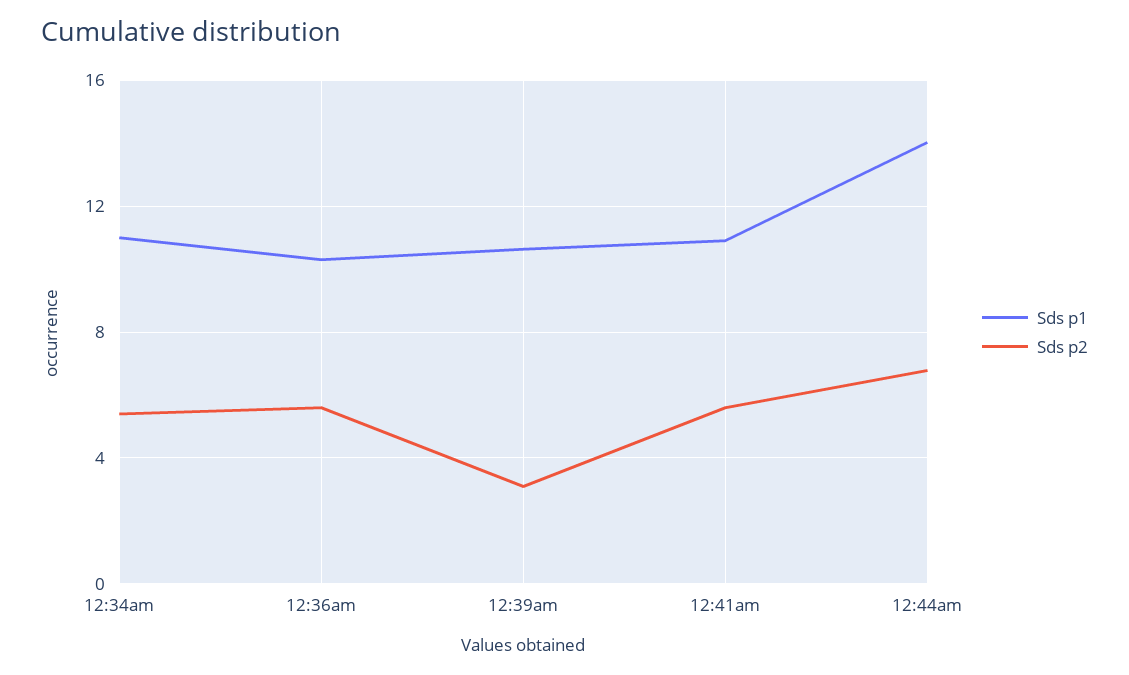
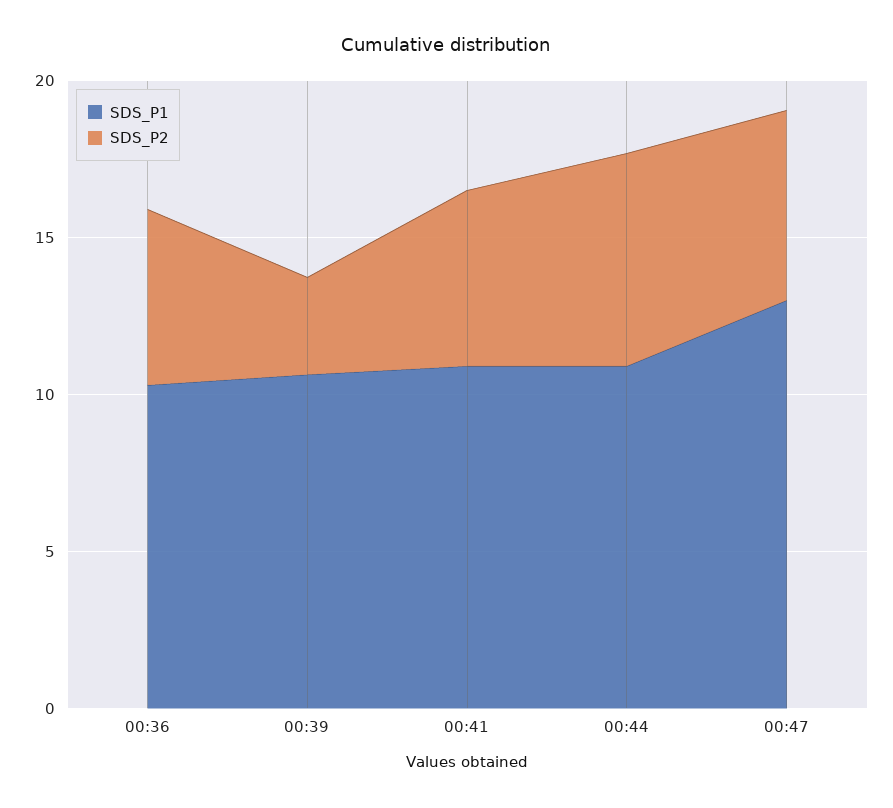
Sds p1, 12:34am: 11 -> none
Sds p2, 12:34am: 5.5 -> none
Sds p1, 12:44am: 14 -> 11
Sds p1, 00:47: none -> 13
Sds p2, 00:47: none -> 6

